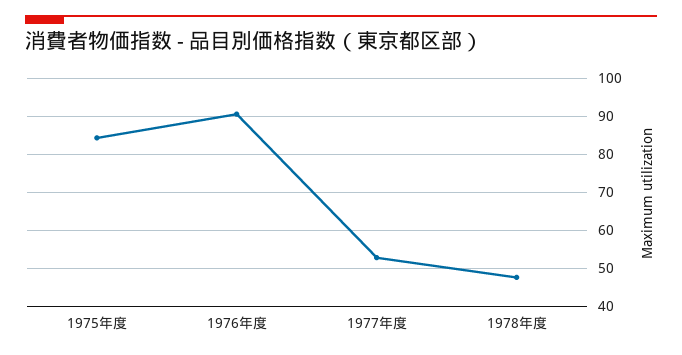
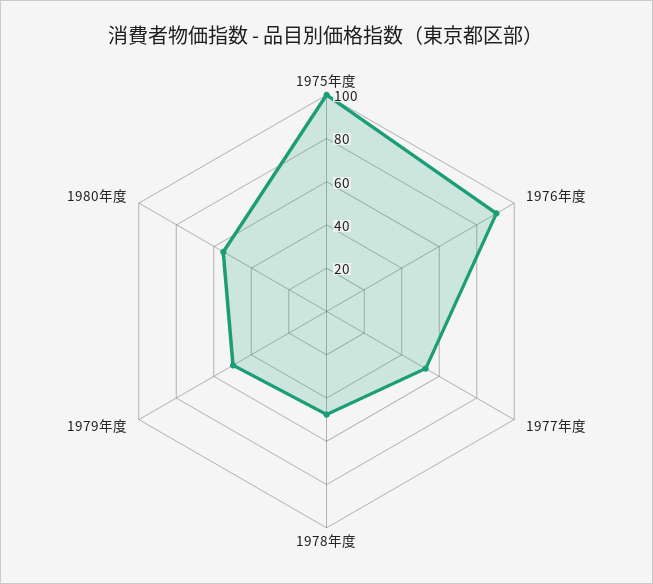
1975年度: 84 -> 100
1979年度: none -> 50
1980年度: none -> 55

